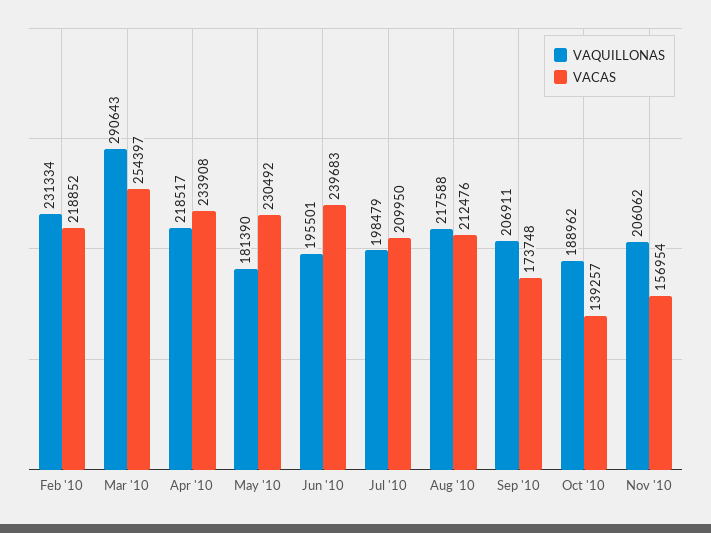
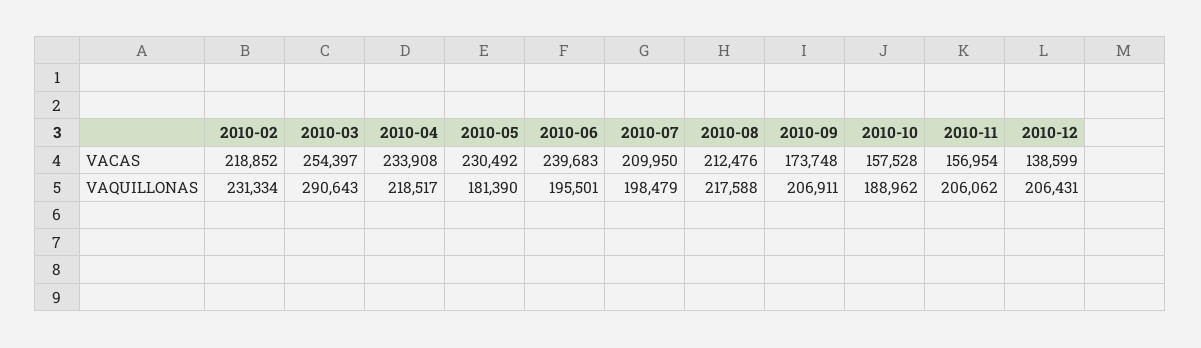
VACAS, Oct '10: 139257 -> 157528
VACAS, 2010-12: none -> 138599
VAQUILLONAS, 2010-12: none -> 206431

